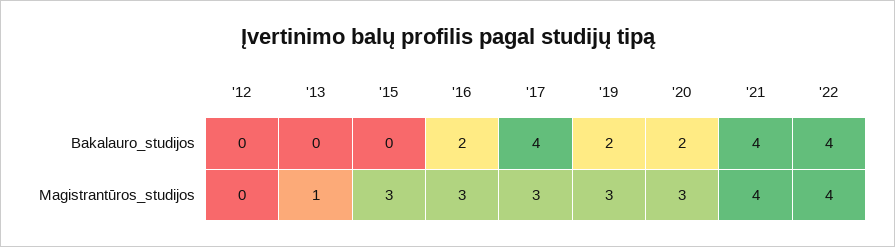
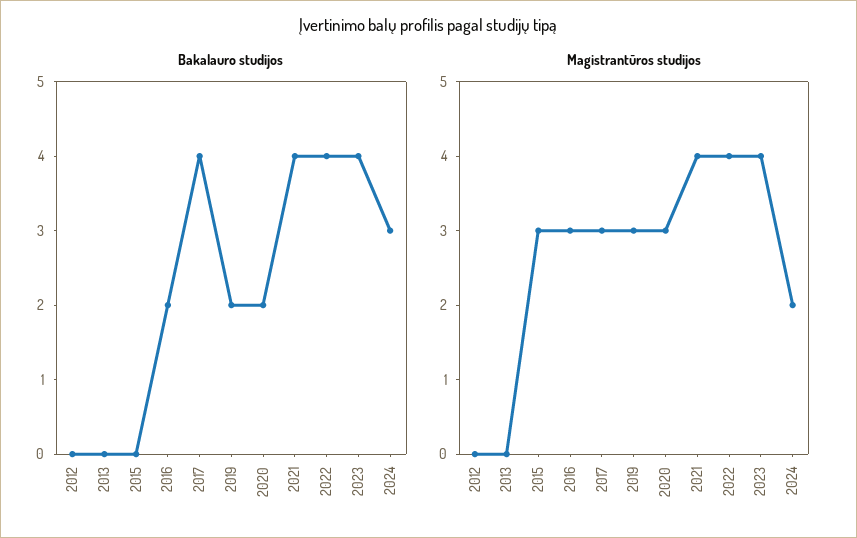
Magistrantūros_studijos, '13: 1 -> 0
Bakalauro_studijos, 2023: none -> 4
Bakalauro_studijos, 2024: none -> 3
Magistrantūros_studijos, 2023: none -> 4
Magistrantūros_studijos, 2024: none -> 2

